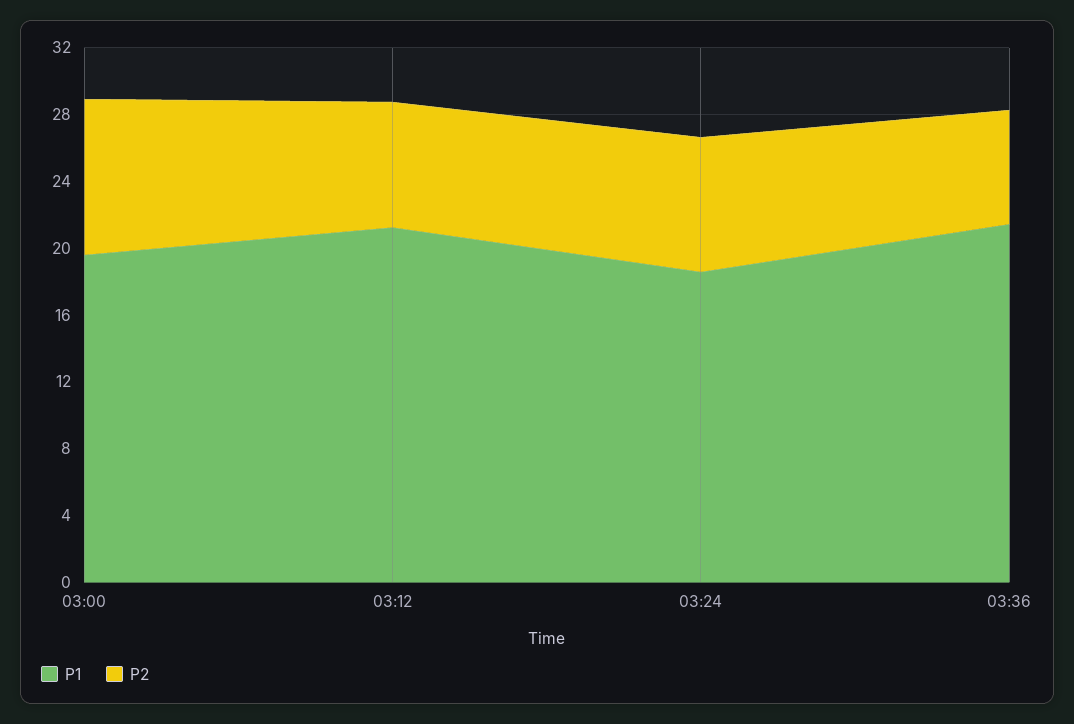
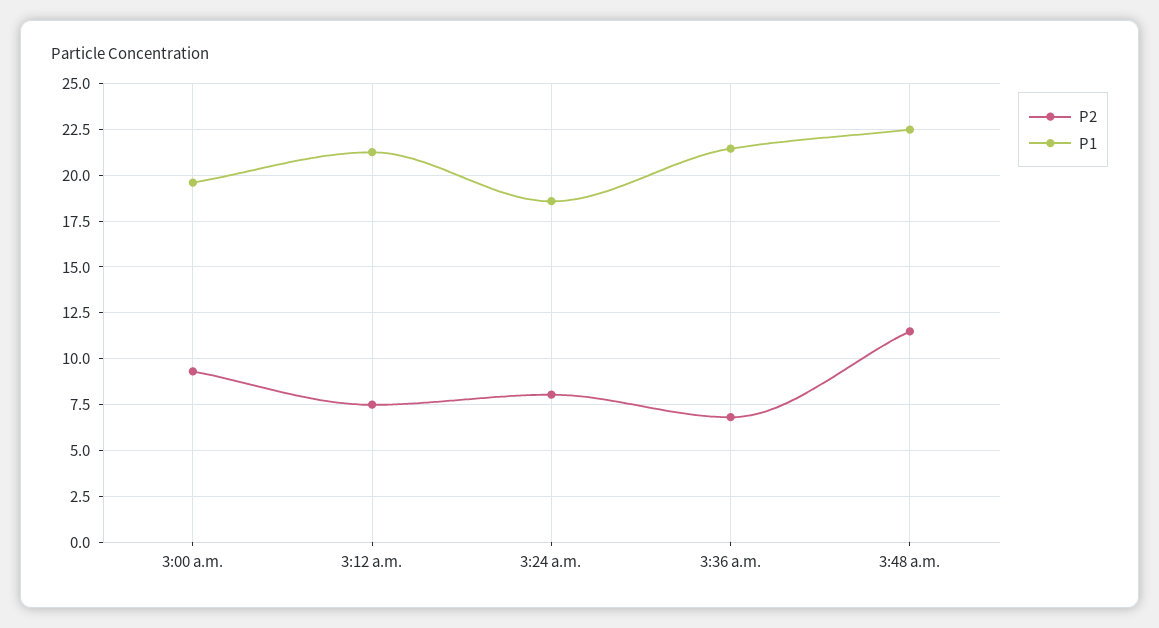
P2, 3:48 a.m.: none -> 11.5
P1, 3:48 a.m.: none -> 22.5

